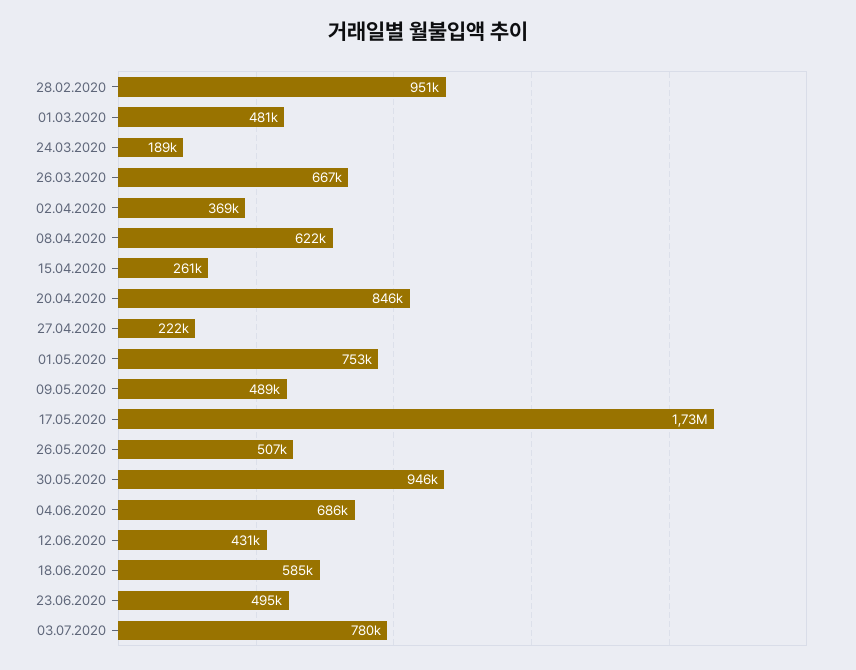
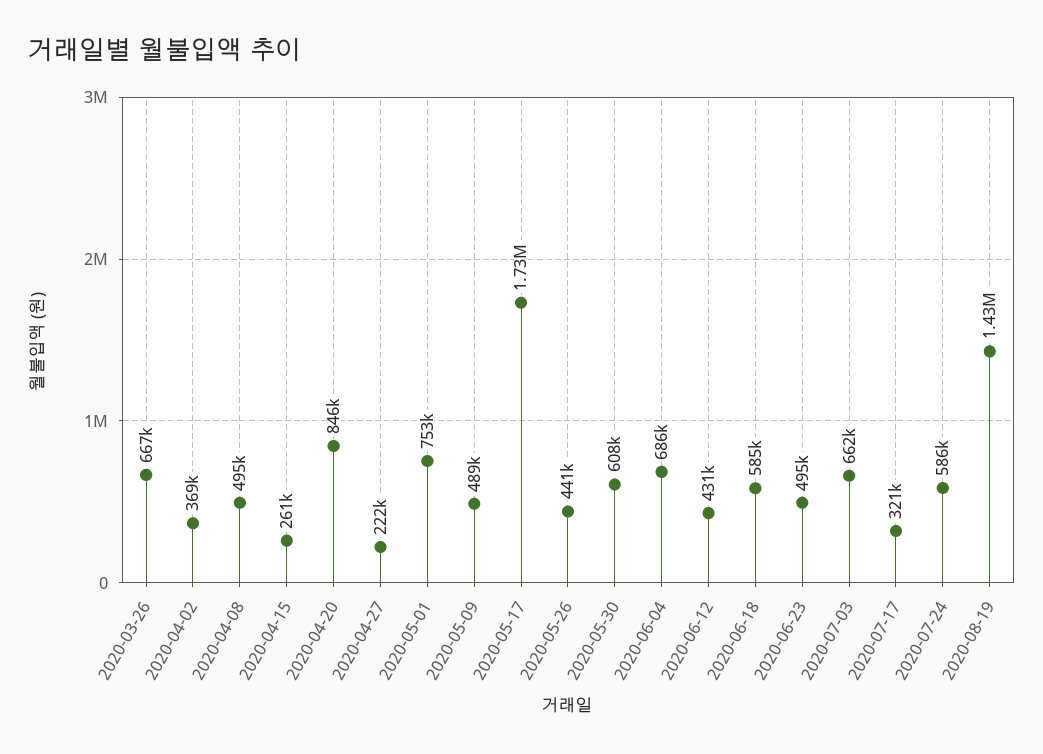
28.02.2020: 951000 -> none
01.03.2020: 481000 -> none
24.03.2020: 189000 -> none
08.04.2020: 622000 -> 495000
26.05.2020: 507000 -> 441000
30.05.2020: 946000 -> 608000
03.07.2020: 780000 -> 662000
2020-07-17: none -> 321000
2020-07-24: none -> 586000
2020-08-19: none -> 1430000

